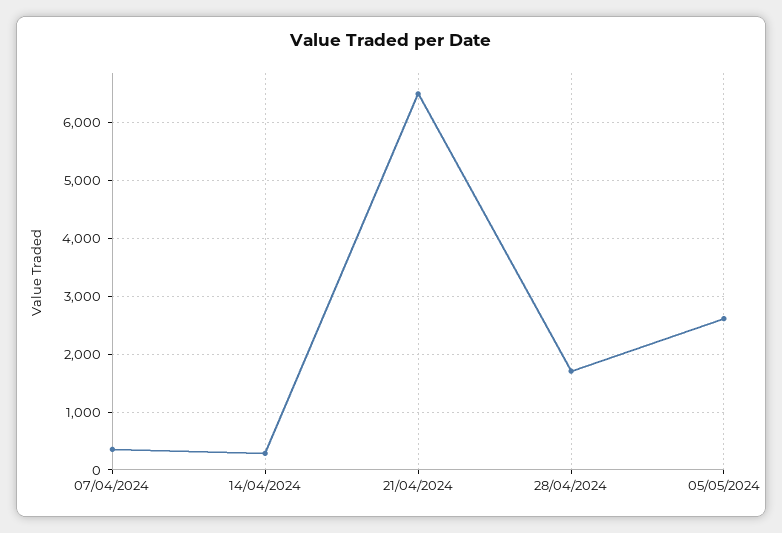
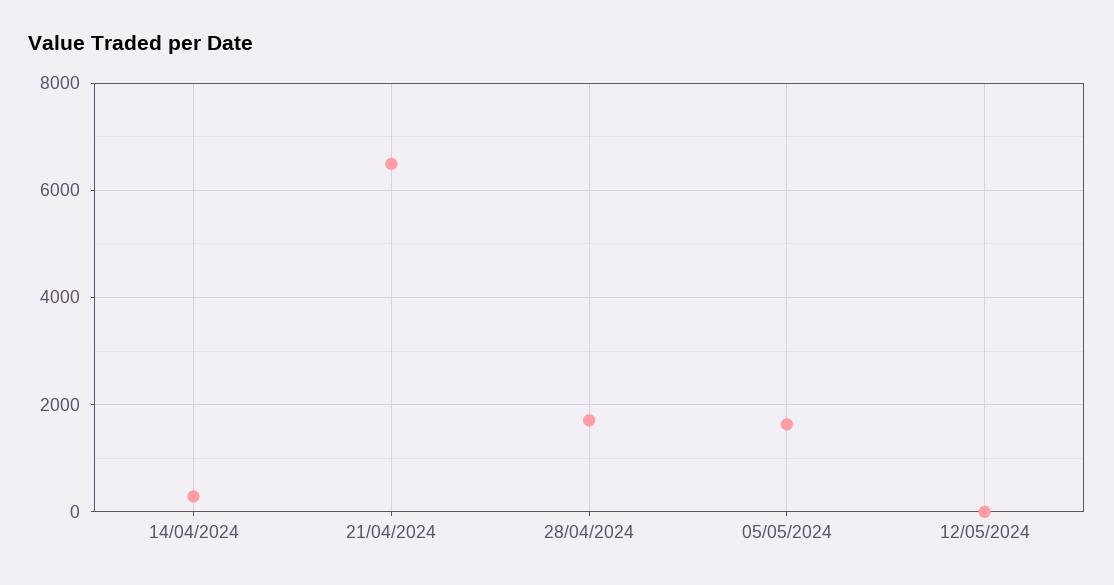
07/04/2024: 400 -> none
05/05/2024: 2600 -> 1600
12/05/2024: none -> 0

